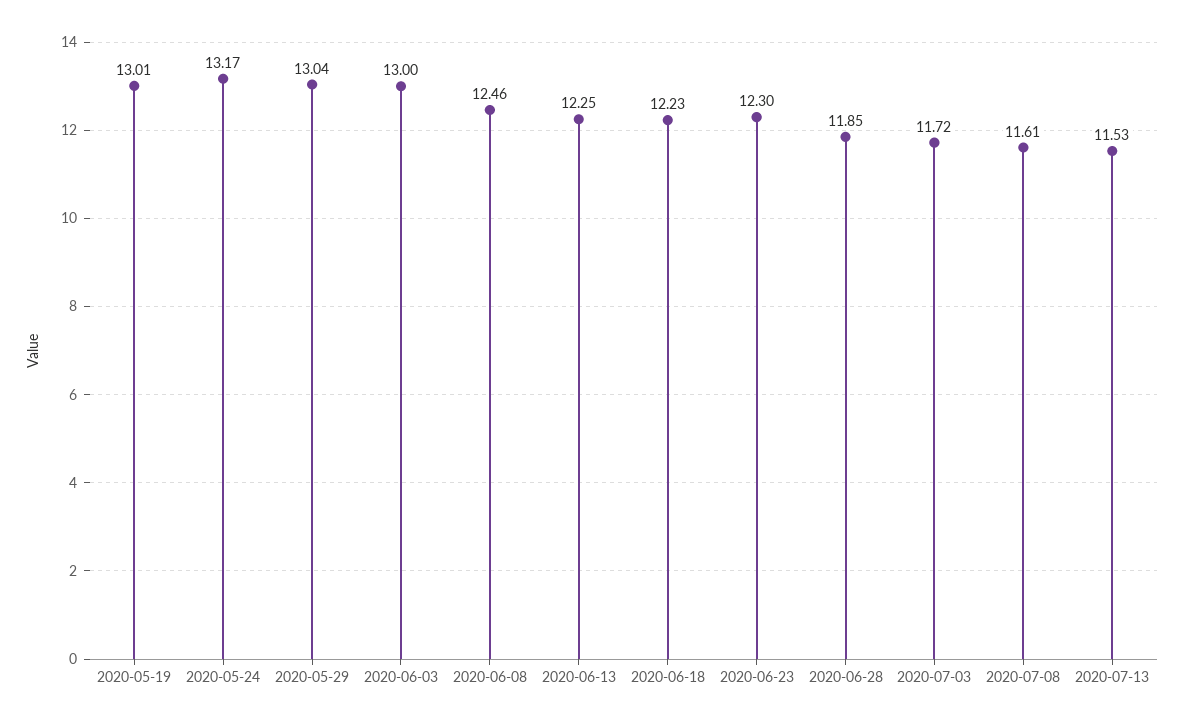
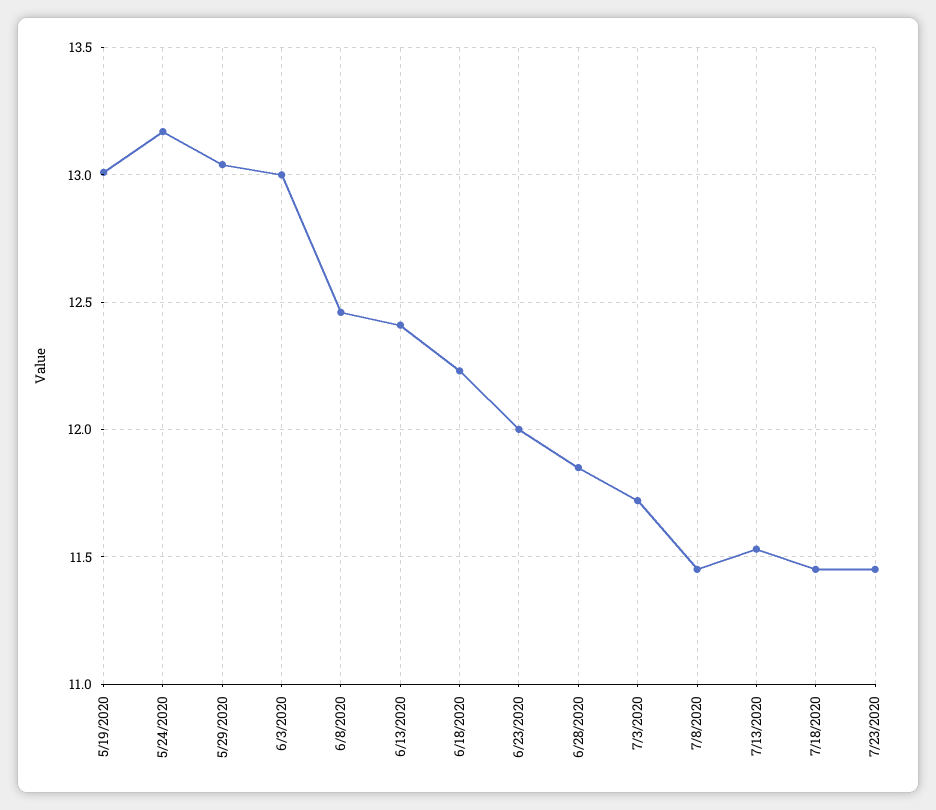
2020-06-13: 12.25 -> 12.4
2020-06-23: 12.3 -> 12
2020-07-08: 11.61 -> 11.45
7/18/2020: none -> 11.45
7/23/2020: none -> 11.45

